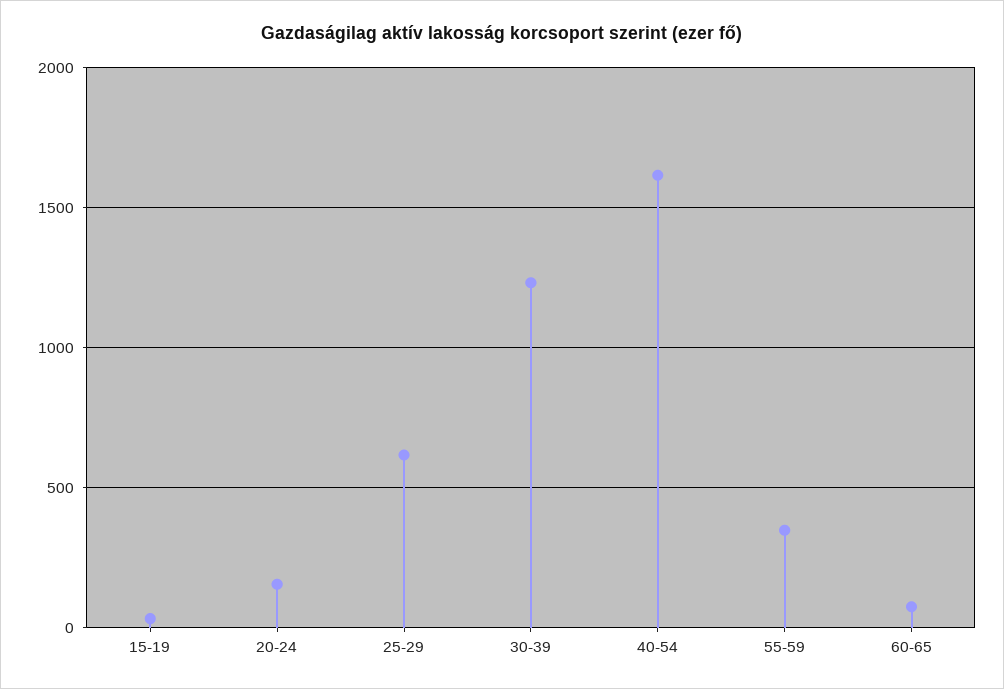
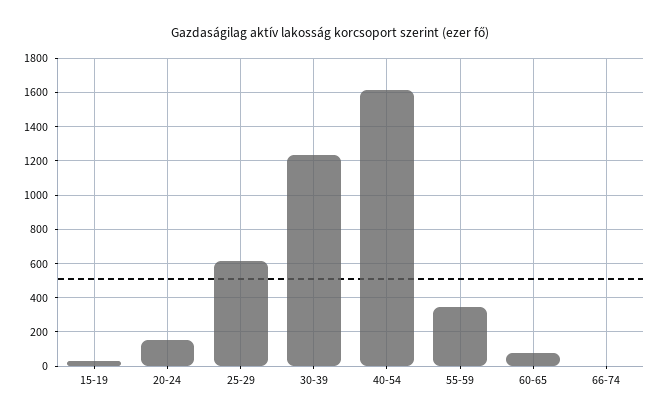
66-74: none -> 0

